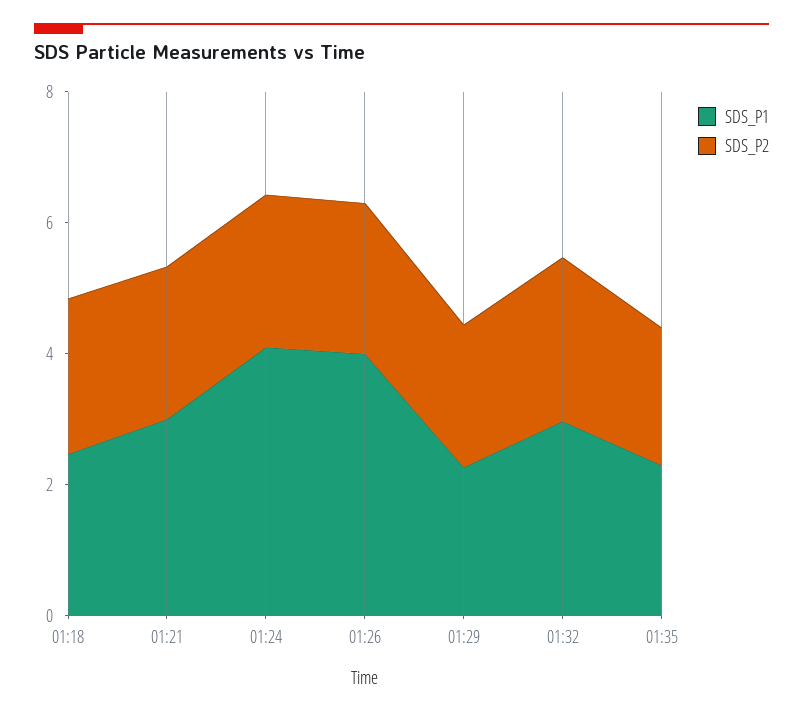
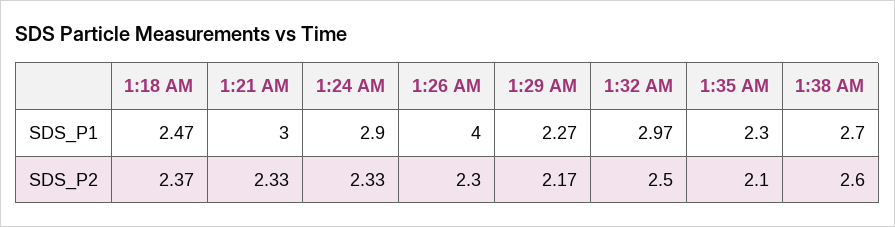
SDS_P1, 01:24: 4 -> 2.9
SDS_P1, 1:38 AM: none -> 2.7
SDS_P2, 1:38 AM: none -> 2.6

